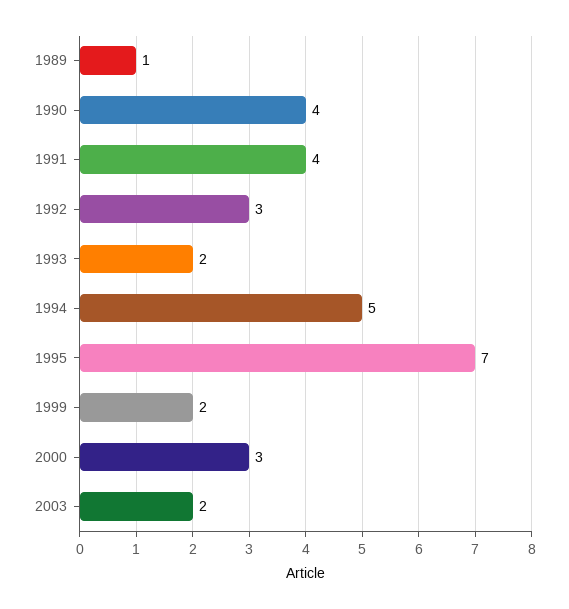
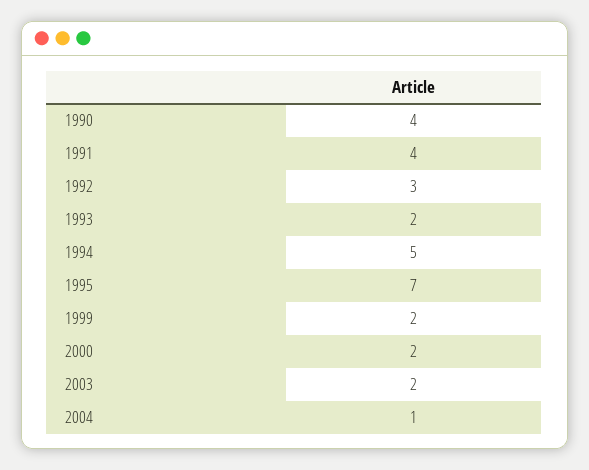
1989: 1 -> none
2000: 3 -> 2
2004: none -> 1

